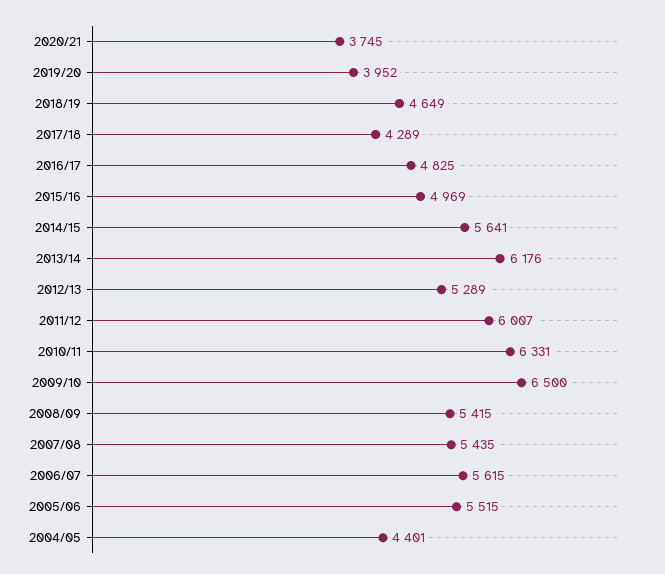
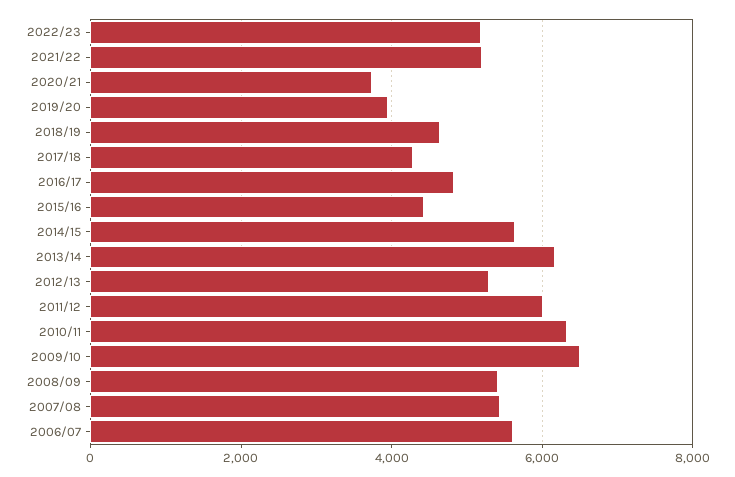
2015/16: 4969 -> 4400
2005/06: 5515 -> none
2004/05: 4401 -> none
2022/23: none -> 5200
2021/22: none -> 5200

